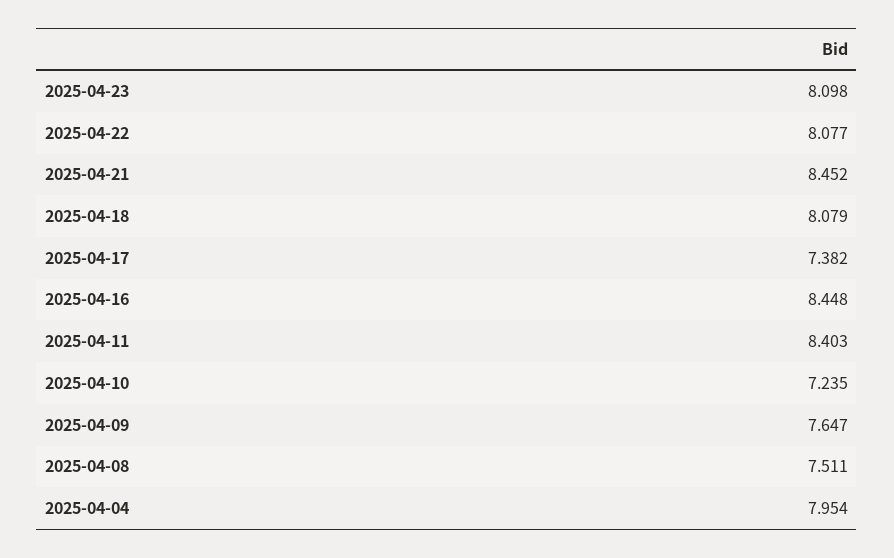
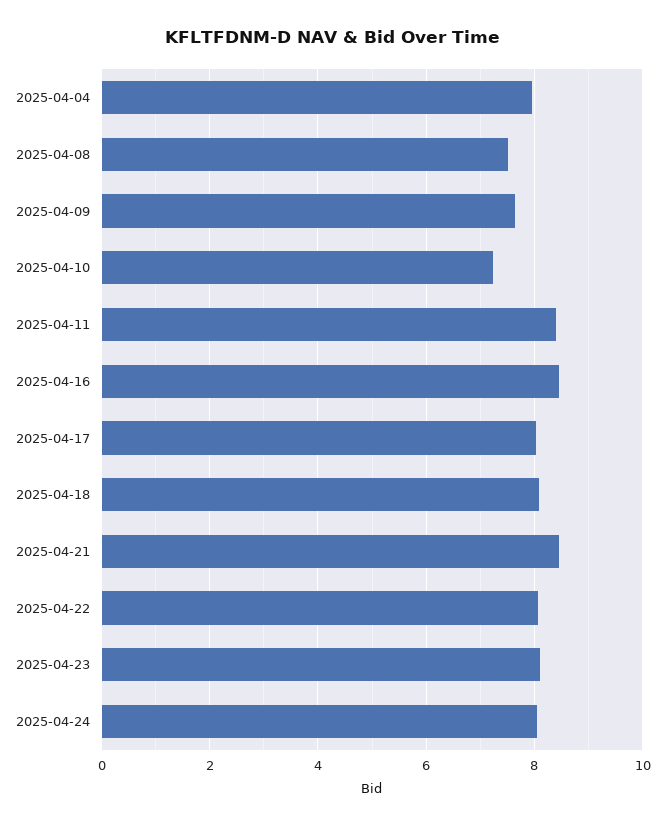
2025-04-17: 7.382 -> 8
2025-04-24: none -> 8

